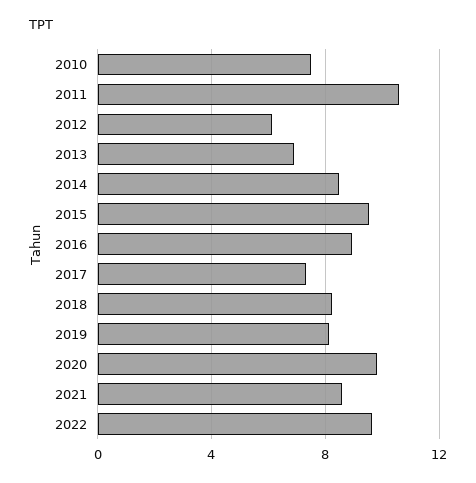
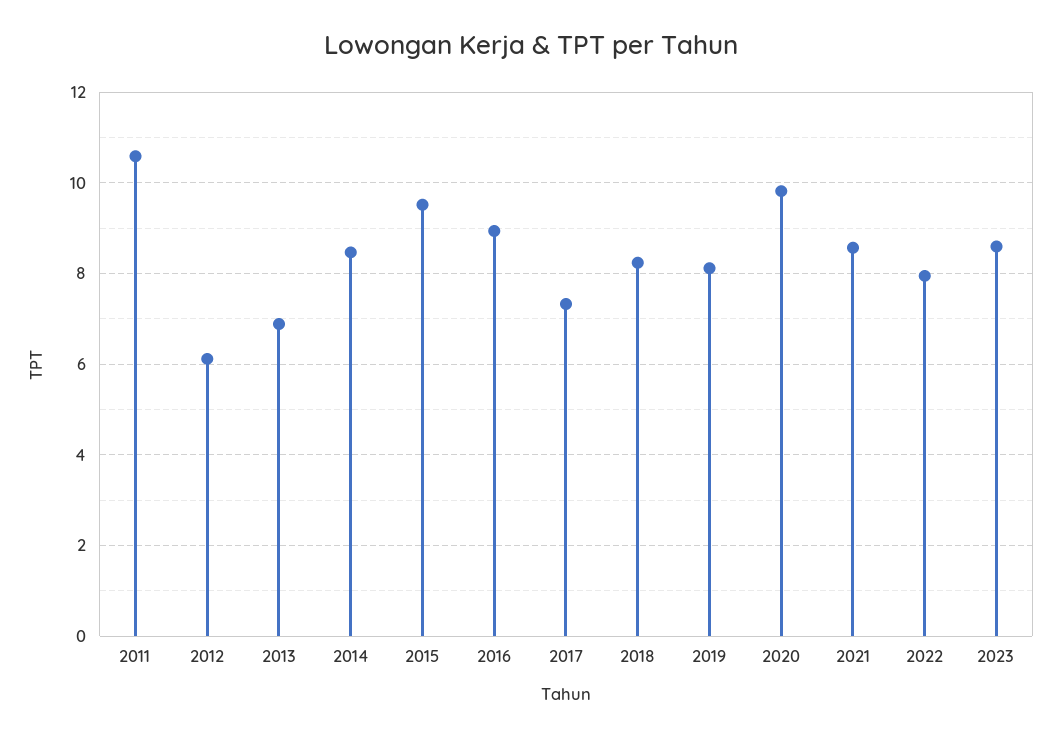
2010: 7.5 -> none
2022: 9.5 -> 8
2023: none -> 8.6

